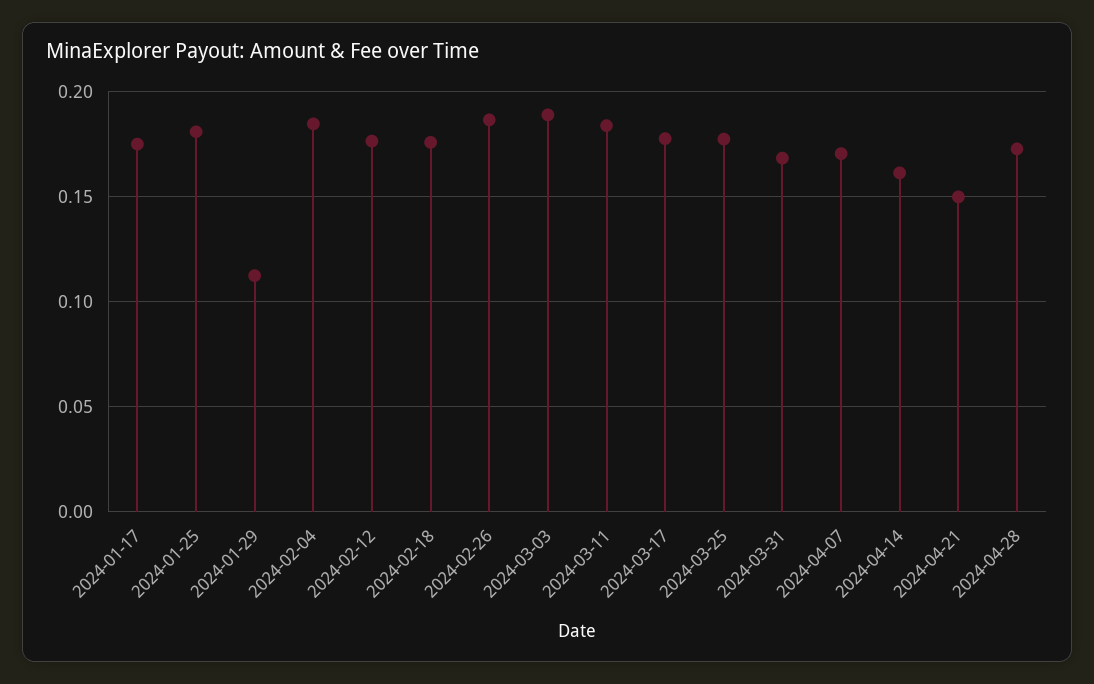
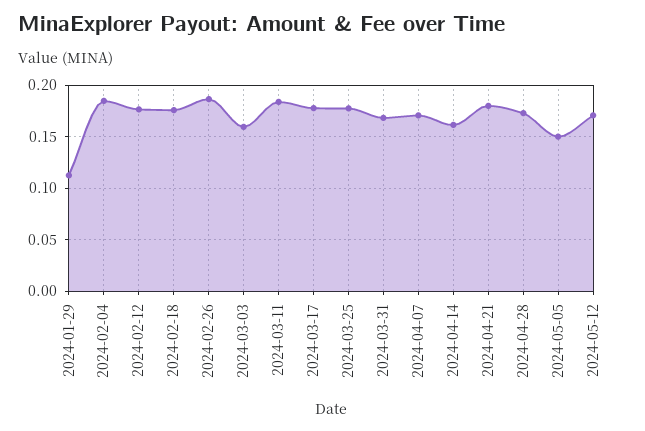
2024-01-17: 0.175 -> none
2024-01-25: 0.18 -> none
2024-03-03: 0.19 -> 0.16
2024-04-21: 0.15 -> 0.18
2024-05-05: none -> 0.15
2024-05-12: none -> 0.17

